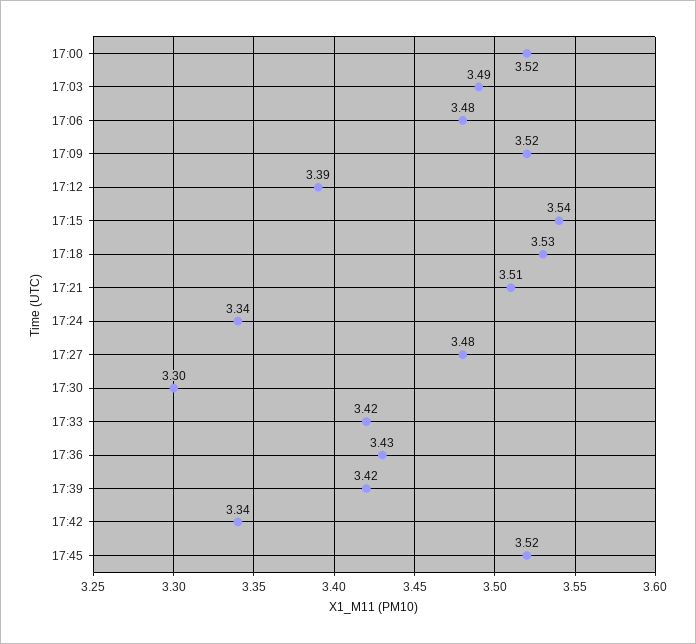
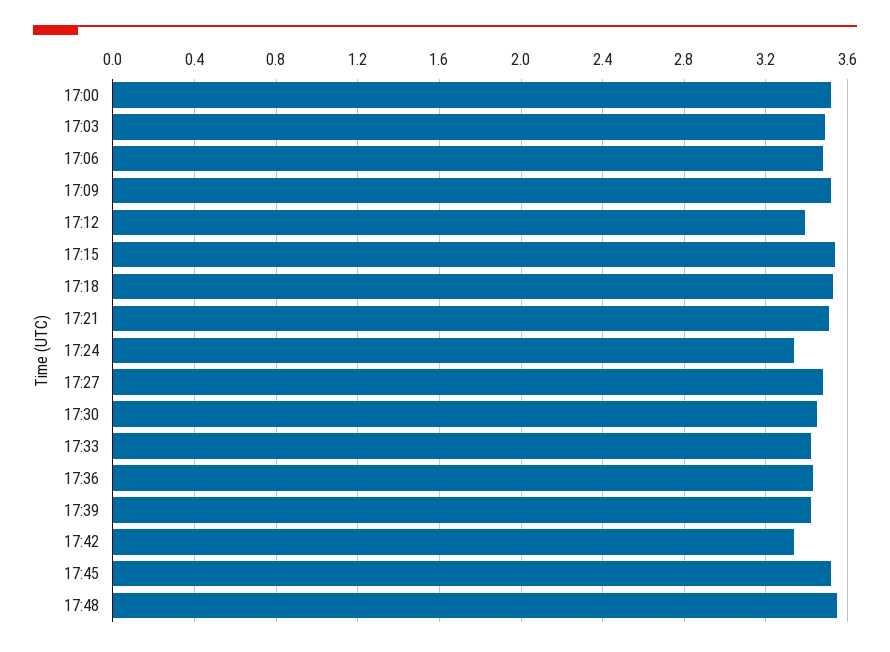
17:30: 3.3 -> 3.45
17:48: none -> 3.55

